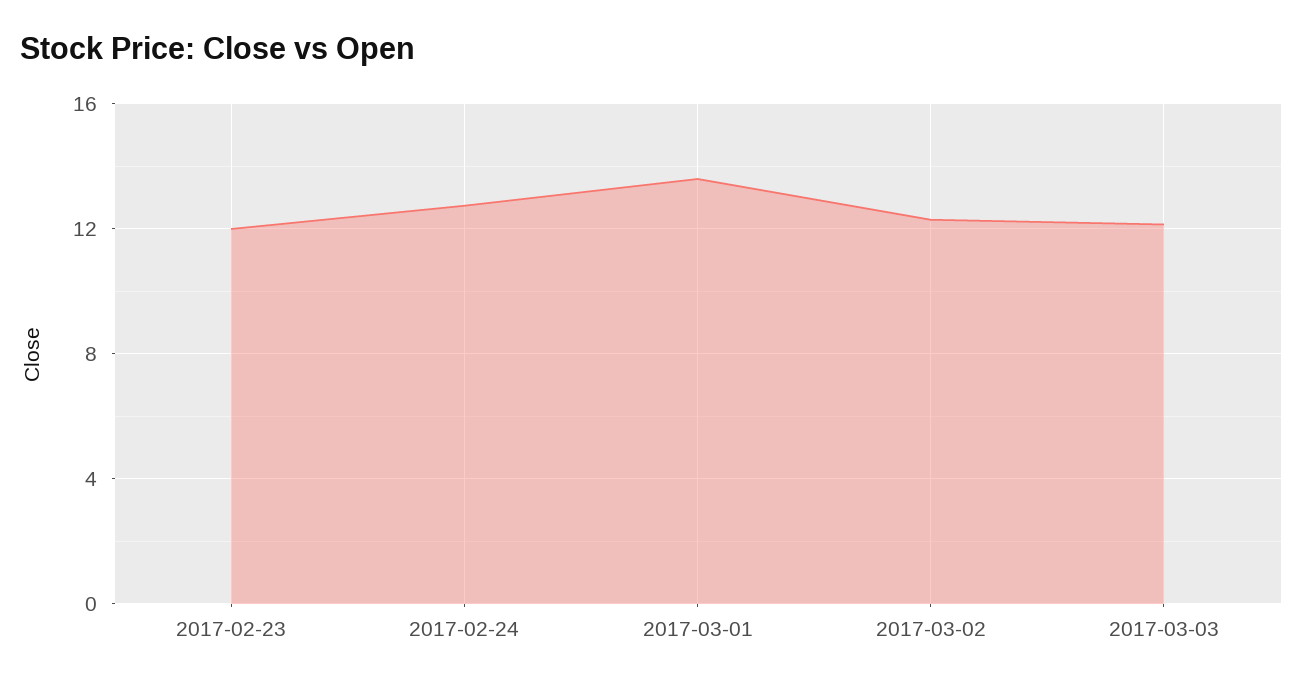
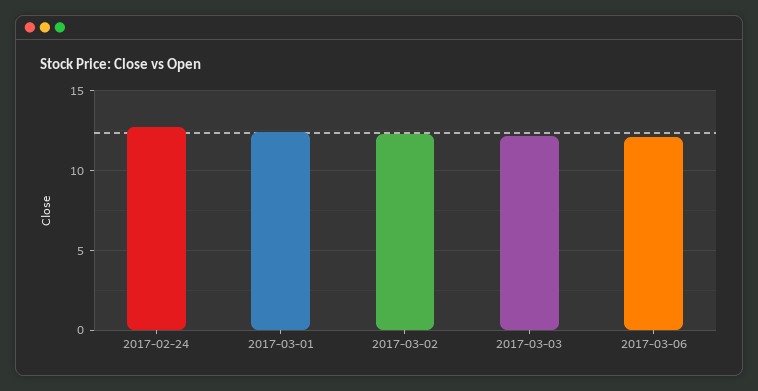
2017-02-23: 12 -> none
2017-03-01: 13.5 -> 12.5
2017-03-06: none -> 12

